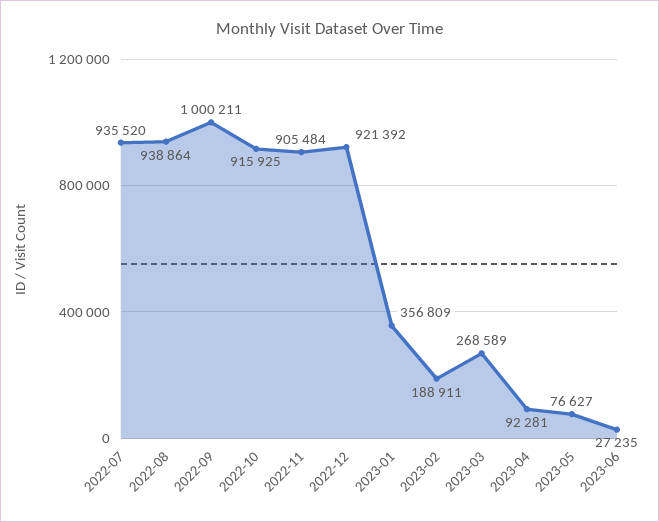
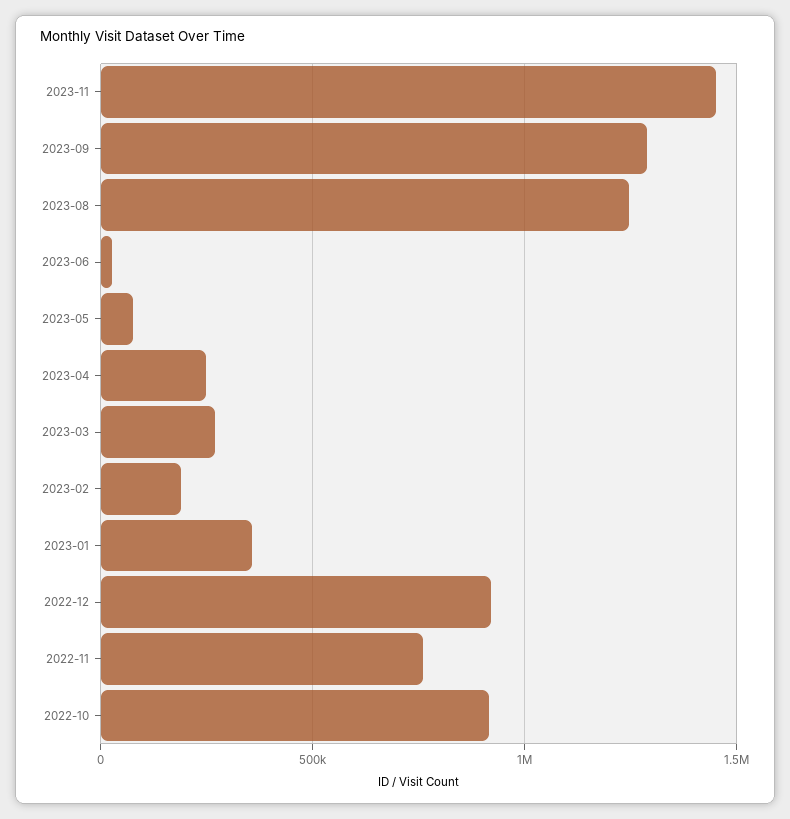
2022-07: 935520 -> none
2022-08: 938864 -> none
2022-09: 1000211 -> none
2022-11: 905484 -> 750000
2023-04: 92281 -> 250000
2023-11: none -> 1450000
2023-09: none -> 1300000
2023-08: none -> 1250000

